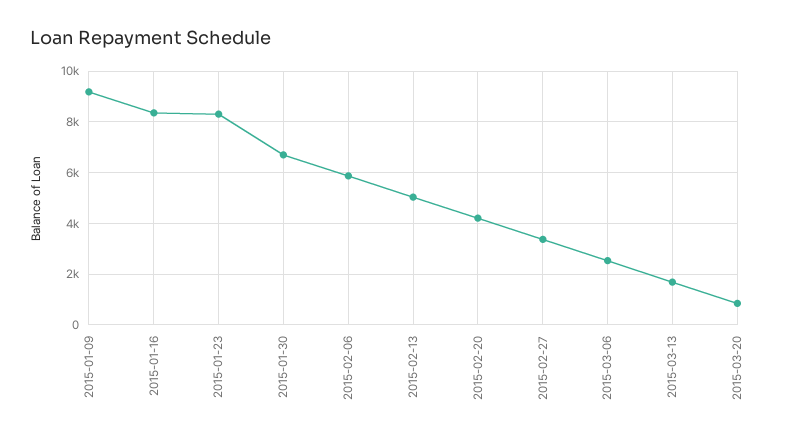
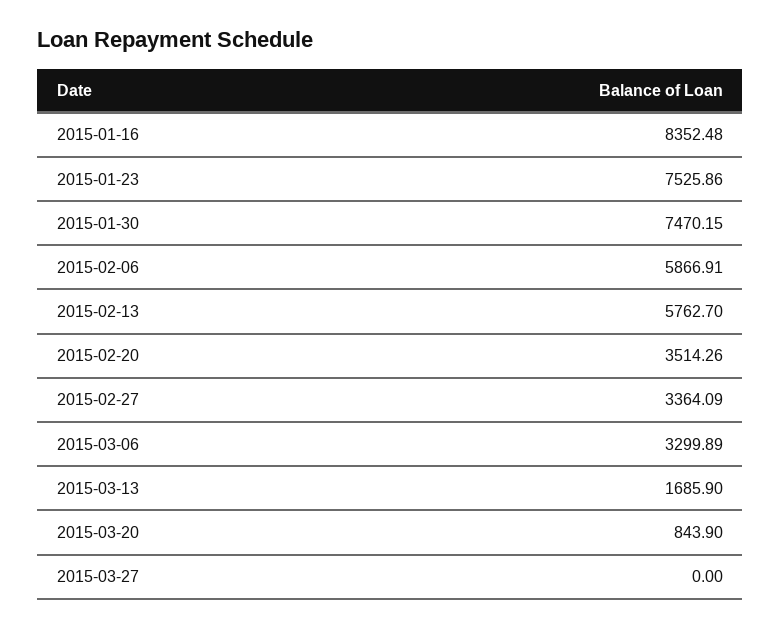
2015-01-09: 9250 -> none
2015-01-23: 8250 -> 7525.86
2015-01-30: 6750 -> 7470.15
2015-02-13: 5000 -> 5762.7
2015-02-20: 4250 -> 3514.26
2015-03-06: 2500 -> 3299.89
2015-03-27: none -> 0

